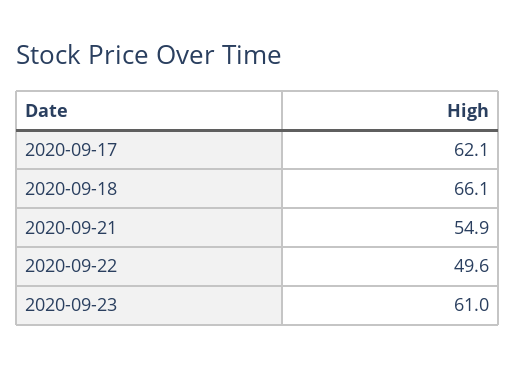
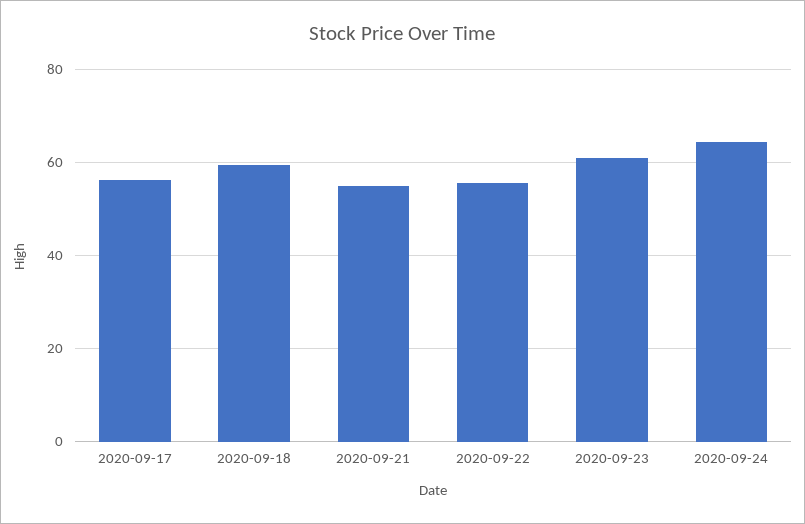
2020-09-17: 62.1 -> 56
2020-09-18: 66.1 -> 60
2020-09-22: 49.6 -> 56
2020-09-24: none -> 64

